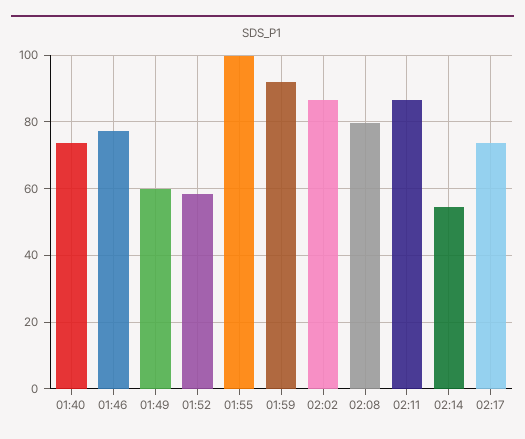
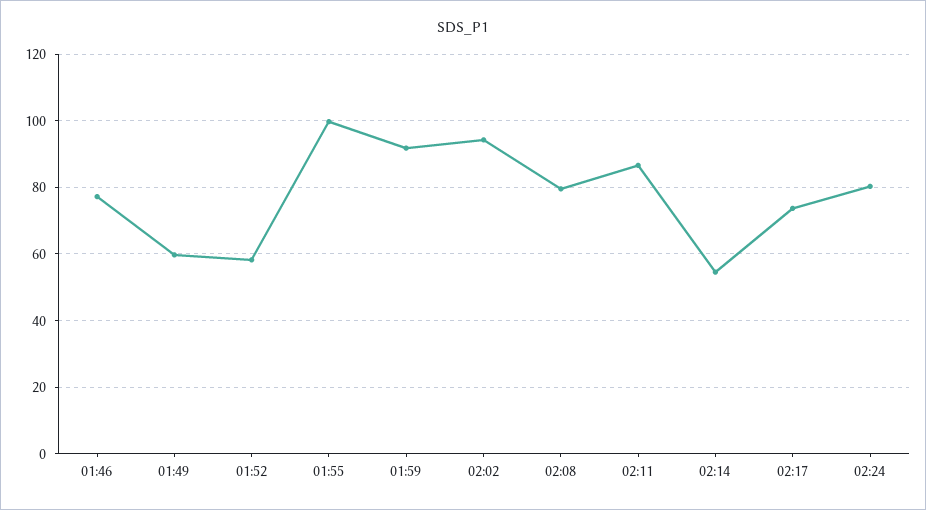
01:40: 74 -> none
02:02: 86 -> 94
02:24: none -> 80

